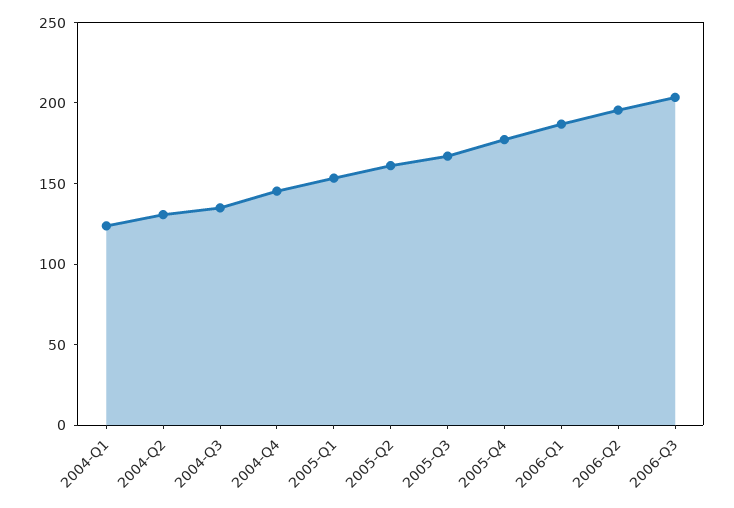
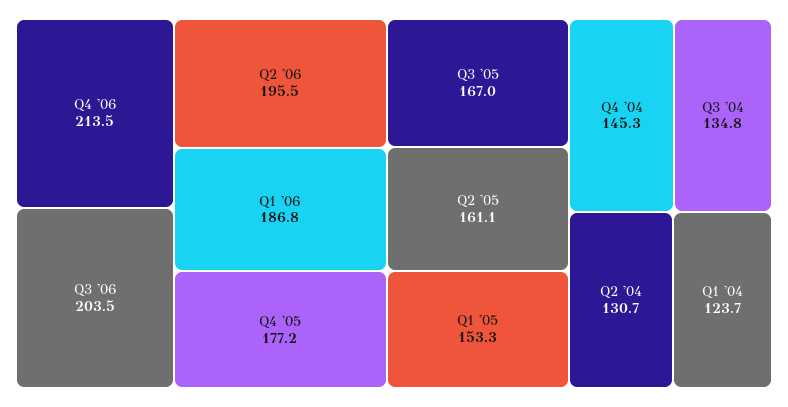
Q4 '06: none -> 213.5

